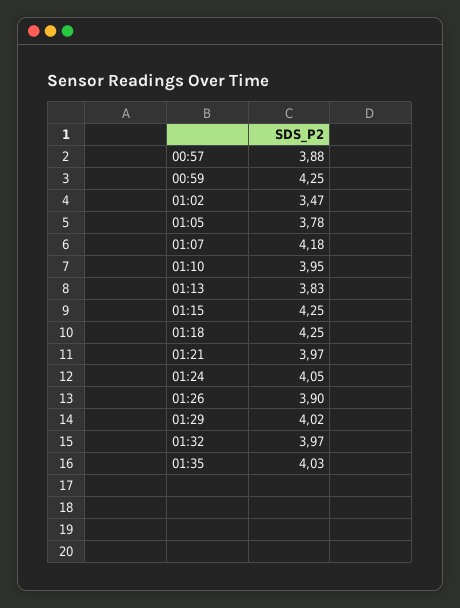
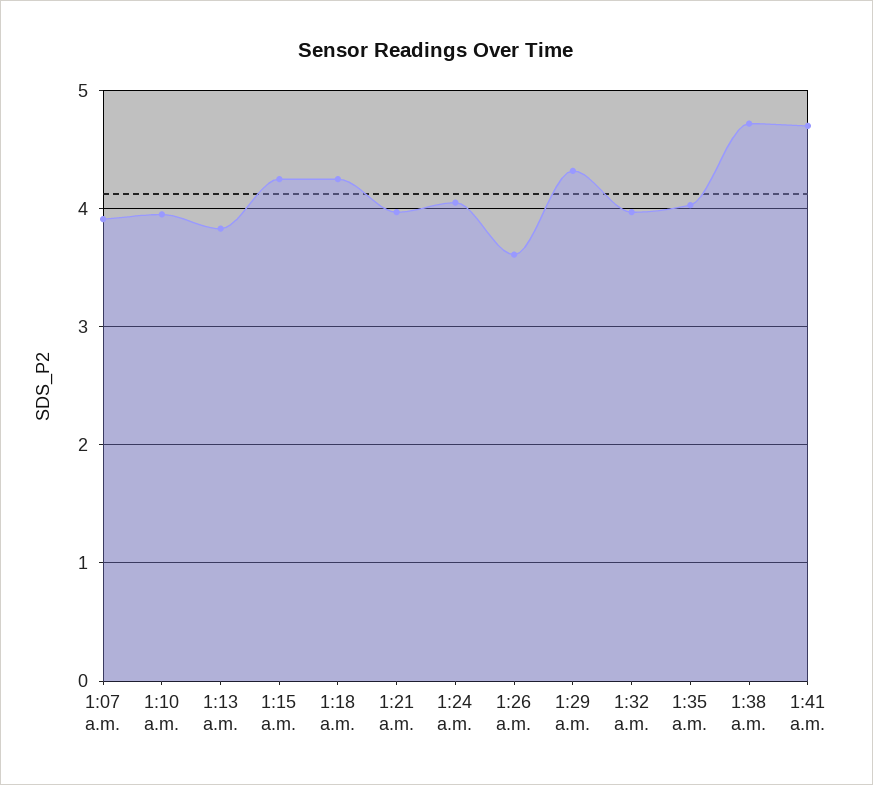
00:57: 3.88 -> none
00:59: 4.25 -> none
01:02: 3.47 -> none
01:05: 3.78 -> none
01:07: 4.18 -> 3.9
01:26: 3.9 -> 3.6
01:29: 4.02 -> 4.3
1:38 a.m.: none -> 4.7
1:41 a.m.: none -> 4.7

